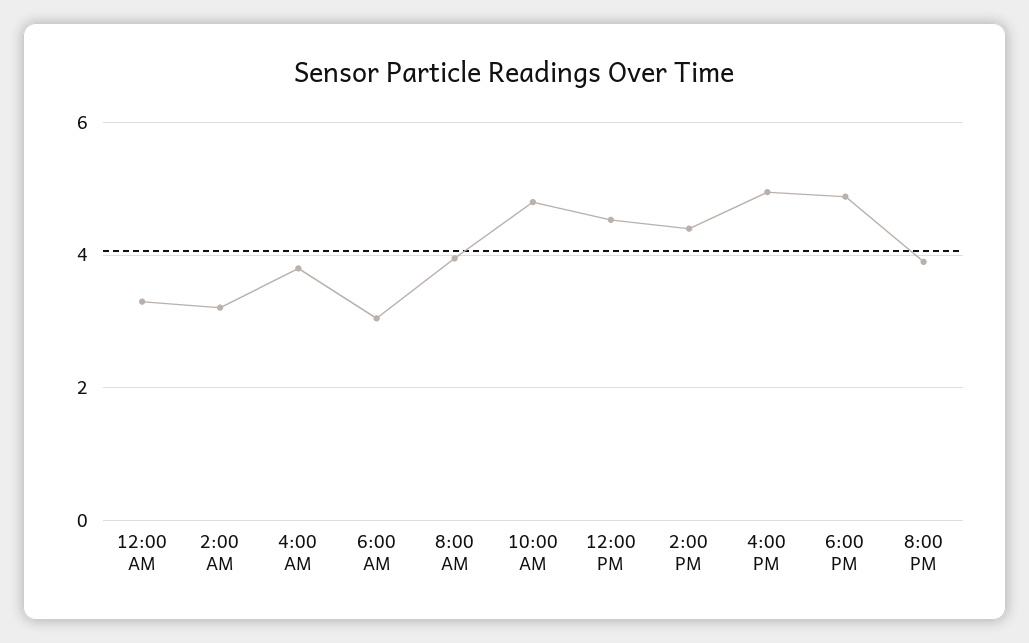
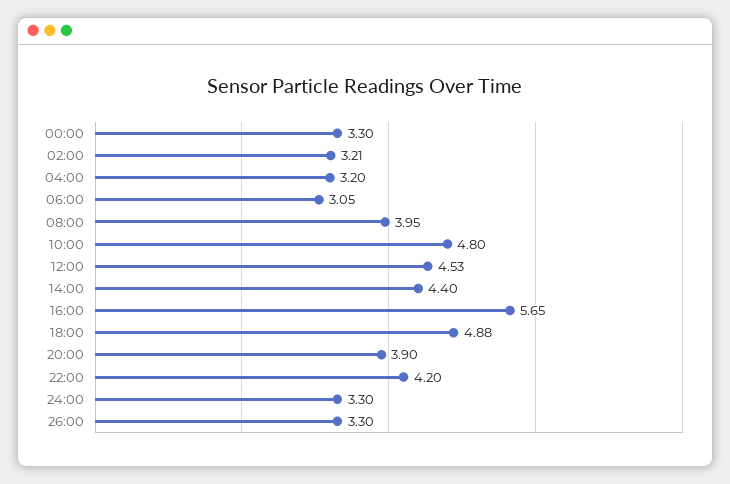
4:00 AM: 3.8 -> 3.2
4:00 PM: 5 -> 5.65
22:00: none -> 4.2
24:00: none -> 3.3
26:00: none -> 3.3

